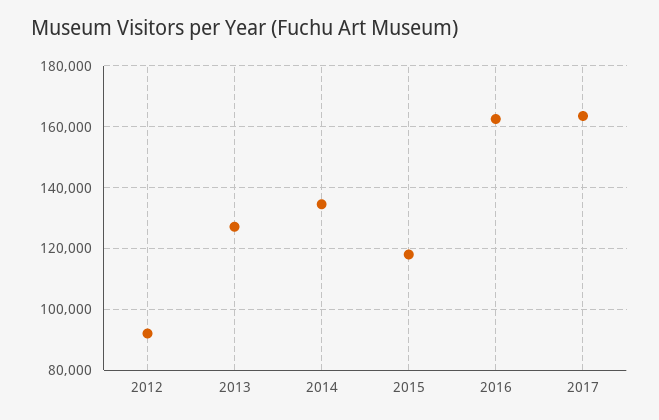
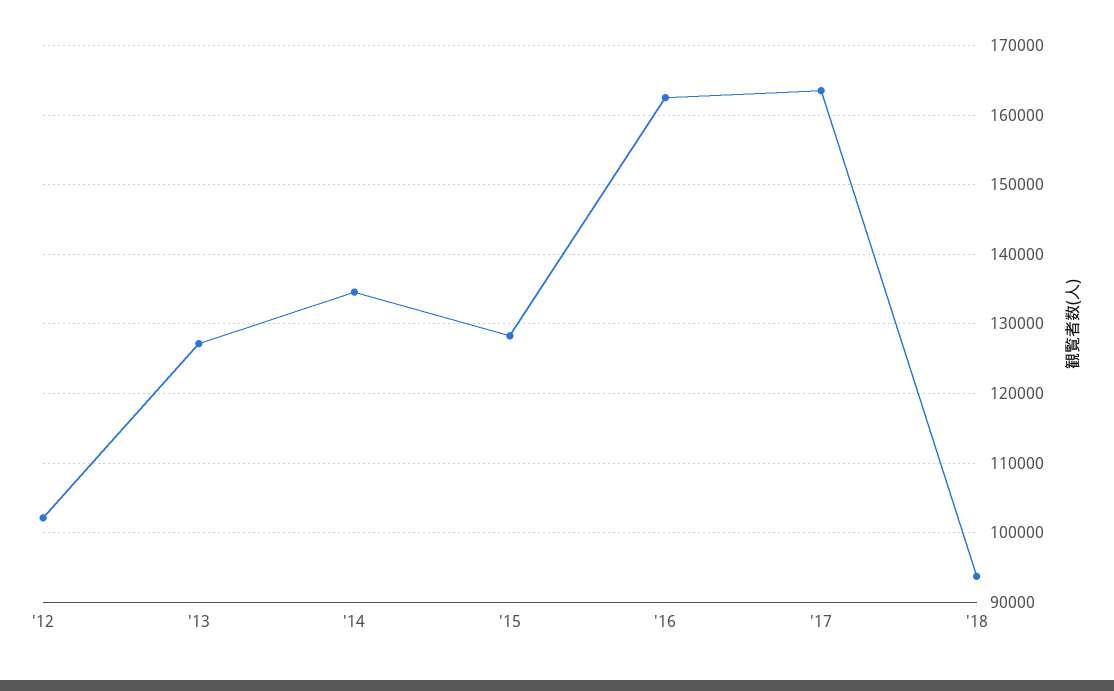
2012: 92000 -> 102000
2015: 118000 -> 128000
'18: none -> 94000

